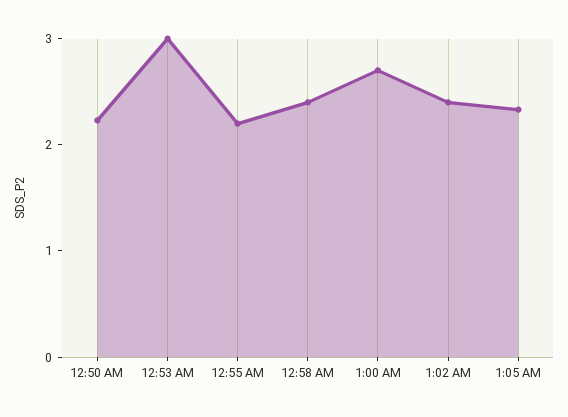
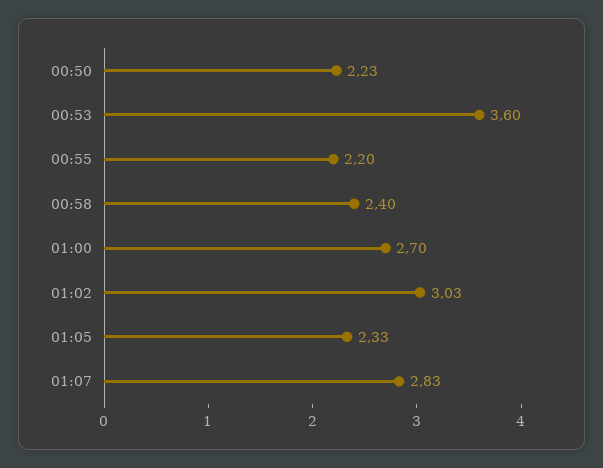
12:53 AM: 3 -> 3.6
1:02 AM: 2.4 -> 3.03
01:07: none -> 2.83

